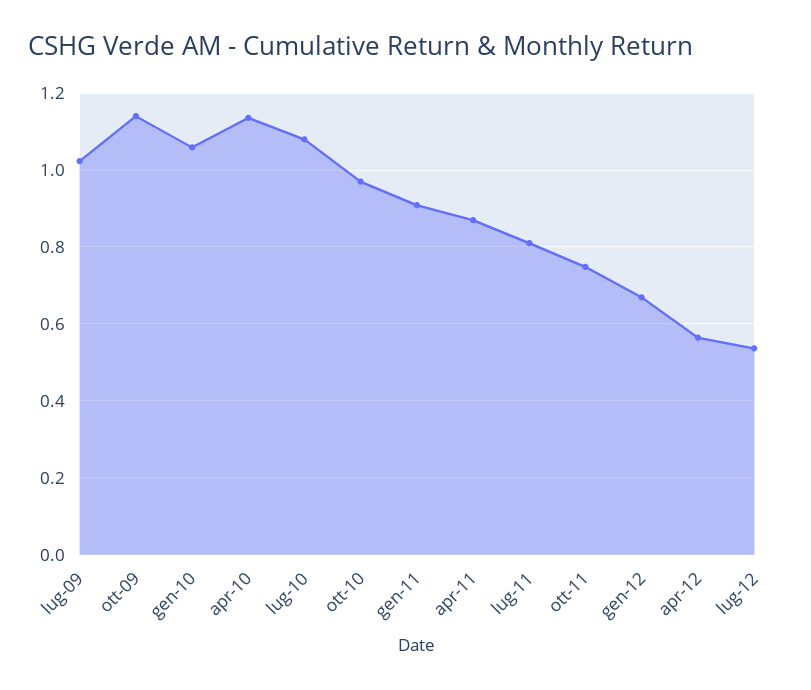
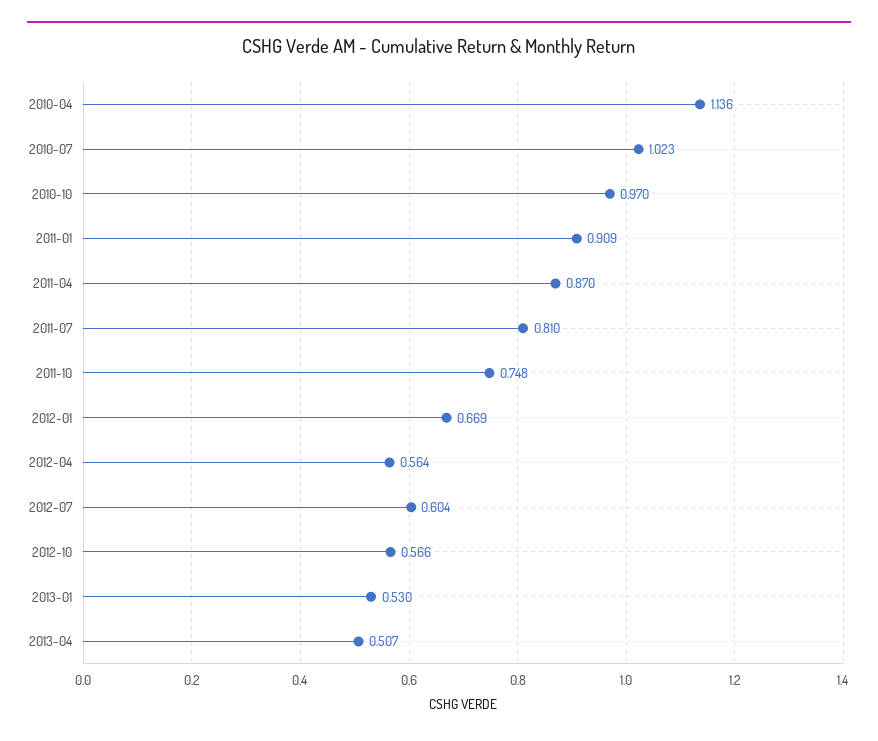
lug-09: 1.02 -> none
ott-09: 1.14 -> none
gen-10: 1.06 -> none
lug-10: 1.08 -> 1.023
lug-12: 0.54 -> 0.604
2012-10: none -> 0.566
2013-01: none -> 0.53
2013-04: none -> 0.507

